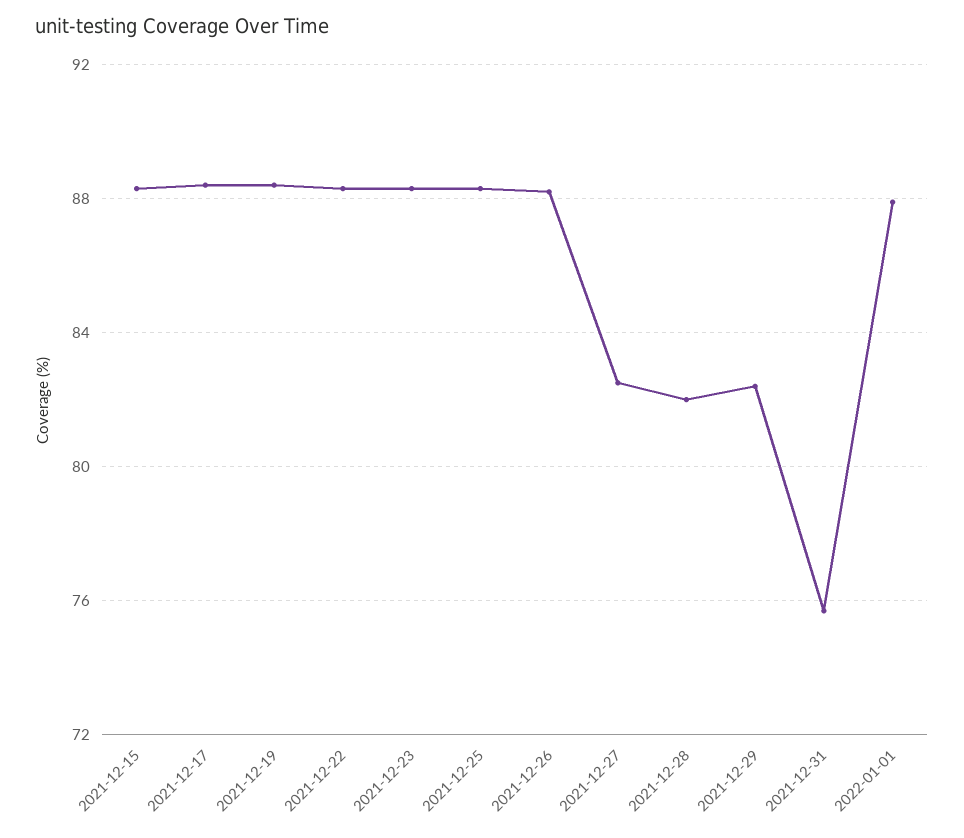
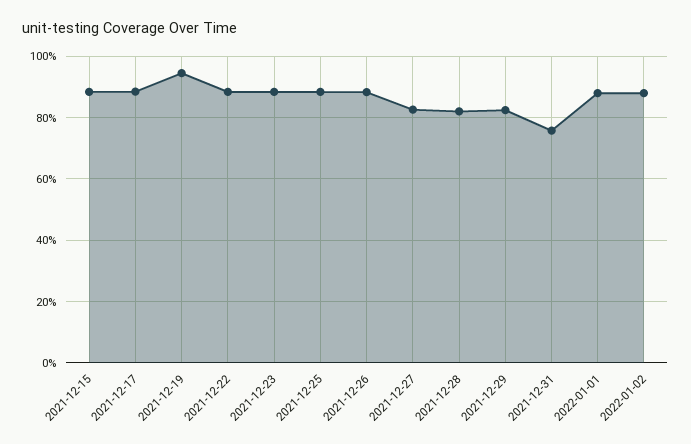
2021-12-19: 88.5 -> 94
2022-01-02: none -> 88

